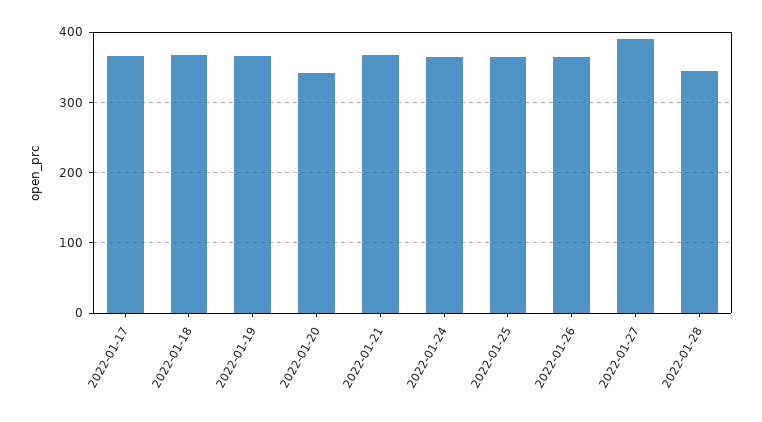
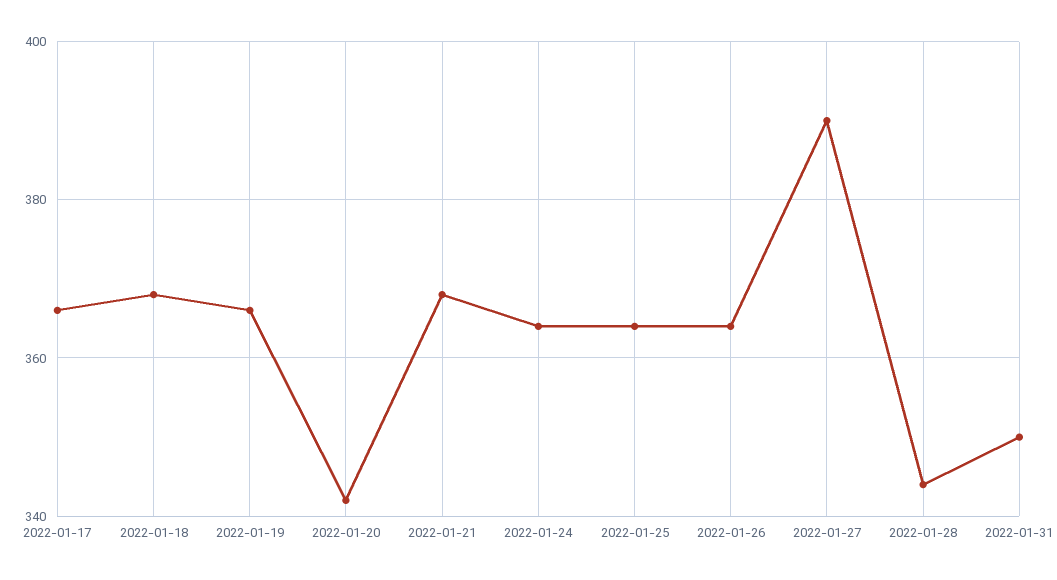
2022-01-31: none -> 350

